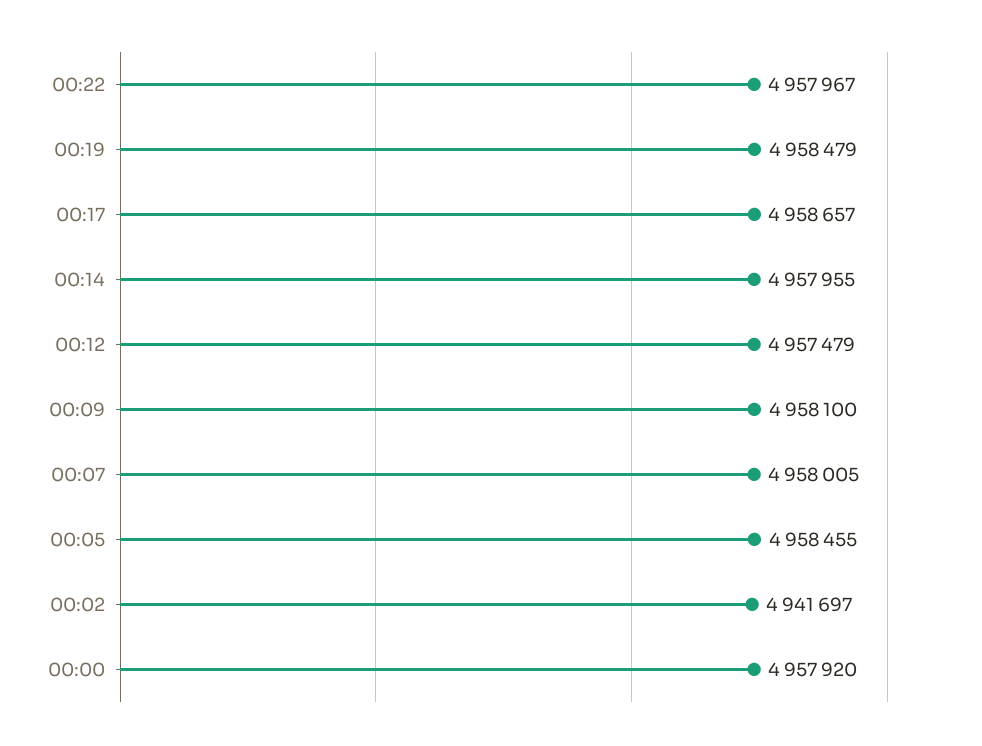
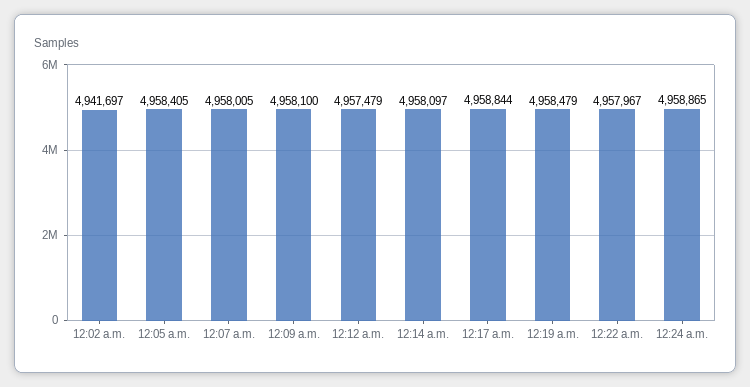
00:17: 4958657 -> 4958844
00:14: 4957955 -> 4958097
00:05: 4958455 -> 4958405
00:00: 4957920 -> none
12:24 a.m.: none -> 4958865

